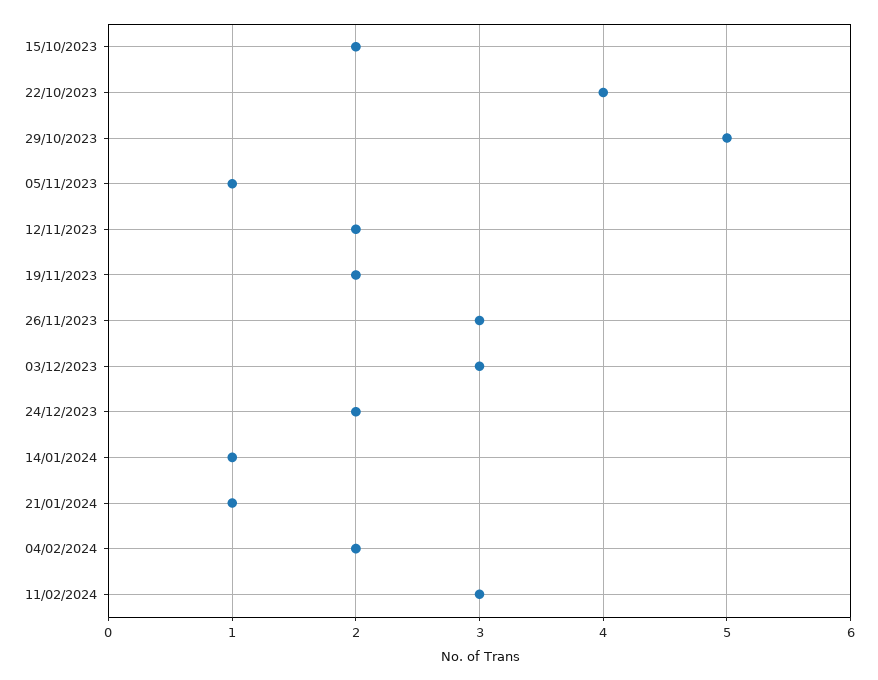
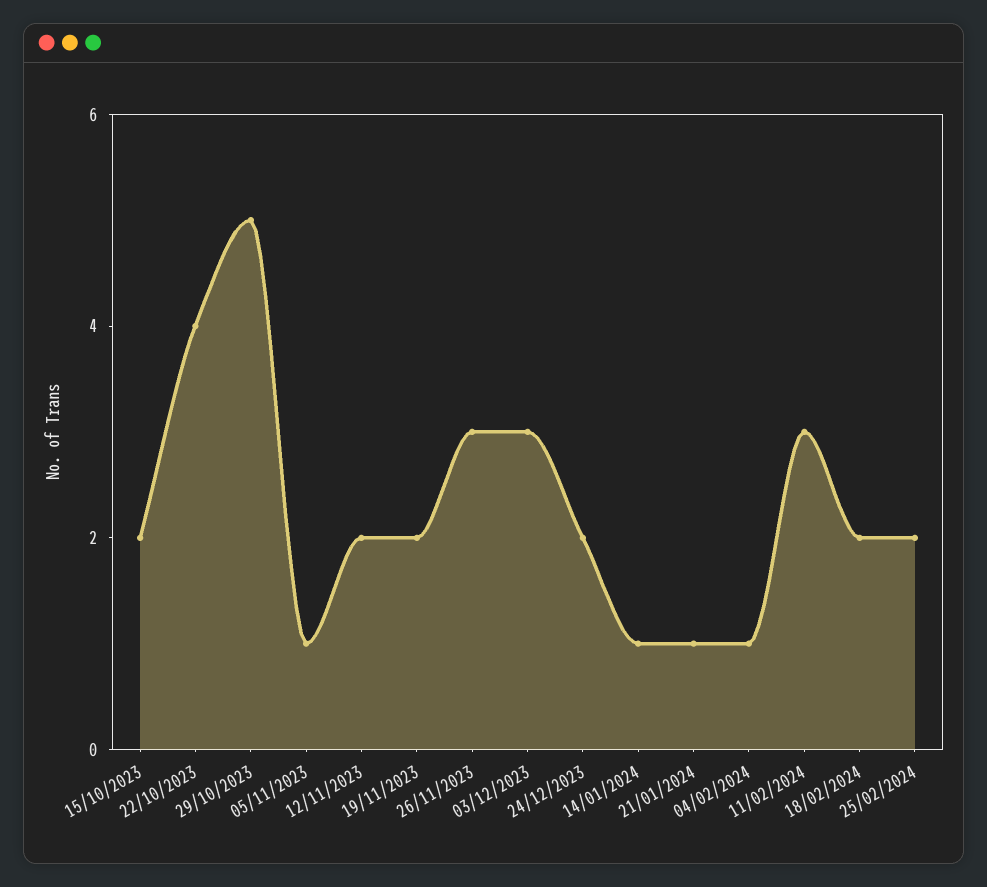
04/02/2024: 2 -> 1
18/02/2024: none -> 2
25/02/2024: none -> 2

